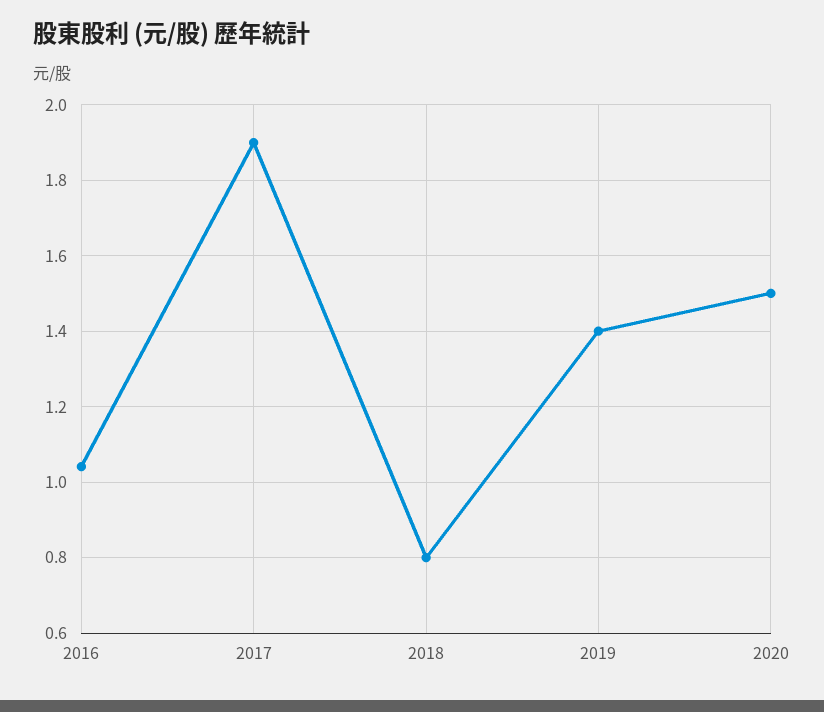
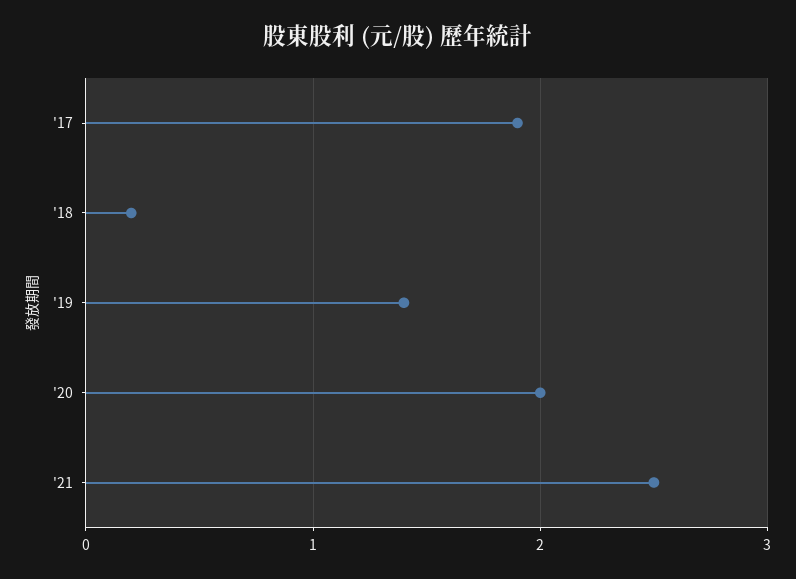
2016: 1.04 -> none
2018: 0.8 -> 0.2
2020: 1.5 -> 2
'21: none -> 2.5

